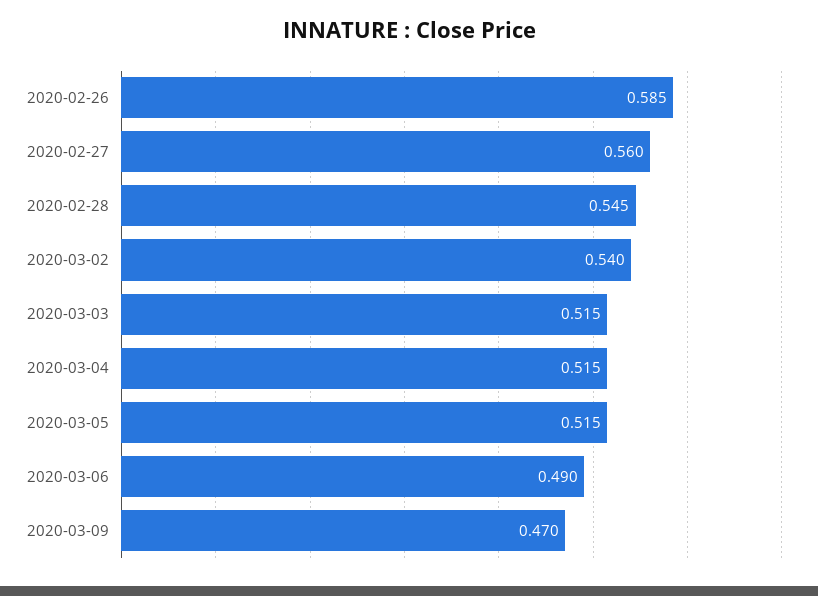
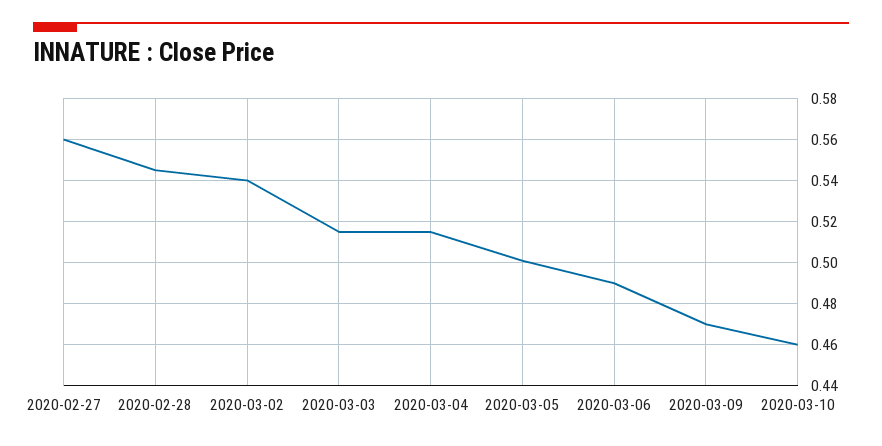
2020-02-26: 0.585 -> none
2020-03-05: 0.515 -> 0.5
2020-03-10: none -> 0.46

